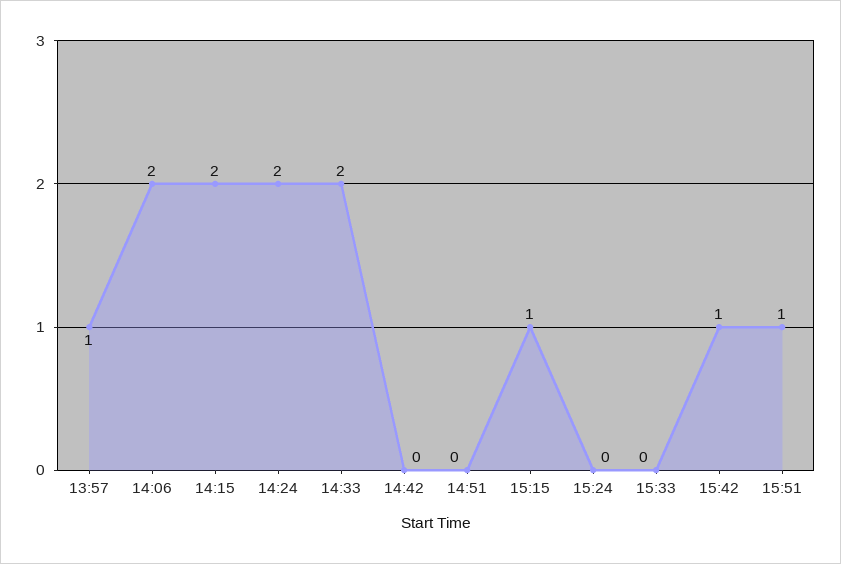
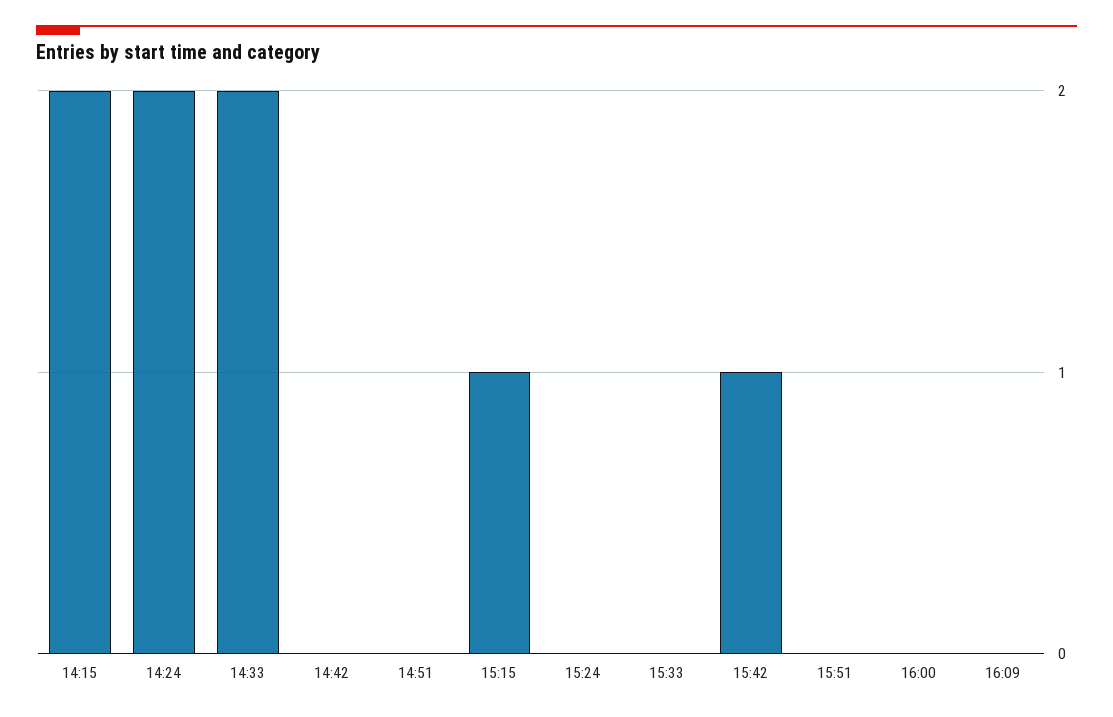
13:57: 1 -> none
14:06: 2 -> none
15:51: 1 -> 0
16:00: none -> 0
16:09: none -> 0

